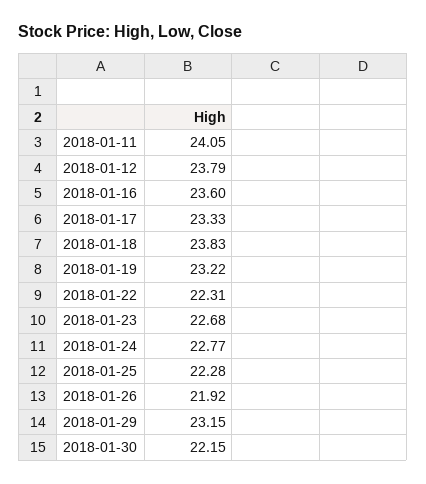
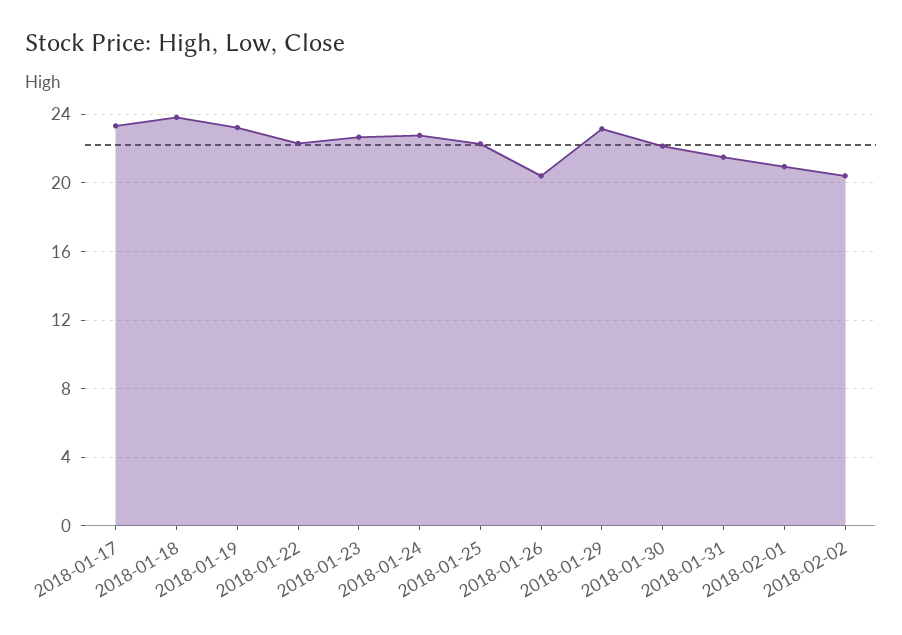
2018-01-11: 24.05 -> none
2018-01-12: 23.79 -> none
2018-01-16: 23.6 -> none
2018-01-26: 21.92 -> 20.5
2018-01-31: none -> 21.5
2018-02-01: none -> 21
2018-02-02: none -> 20.5

